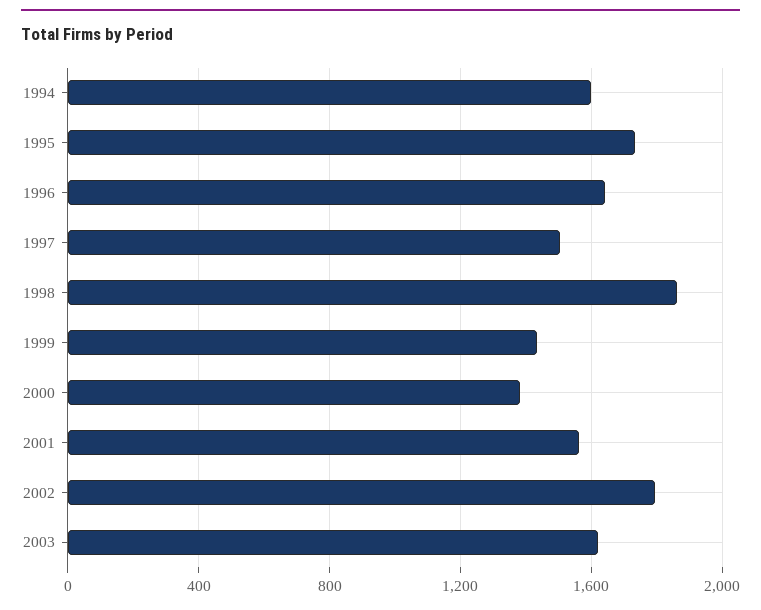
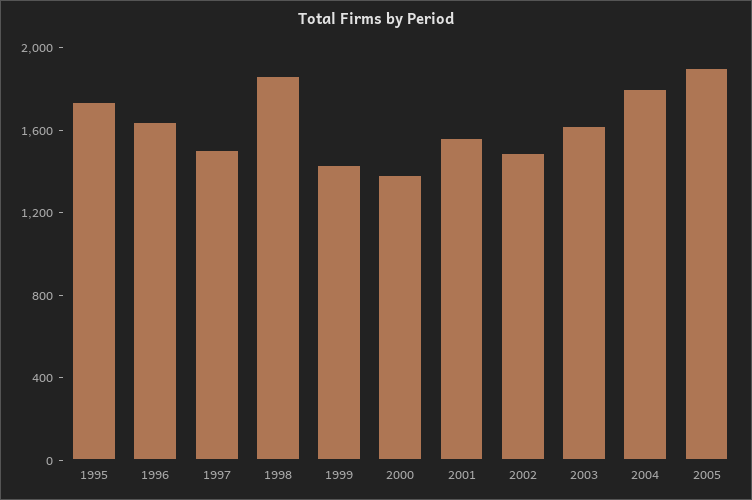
1994: 1600 -> none
2002: 1800 -> 1500
2004: none -> 1800
2005: none -> 1900

